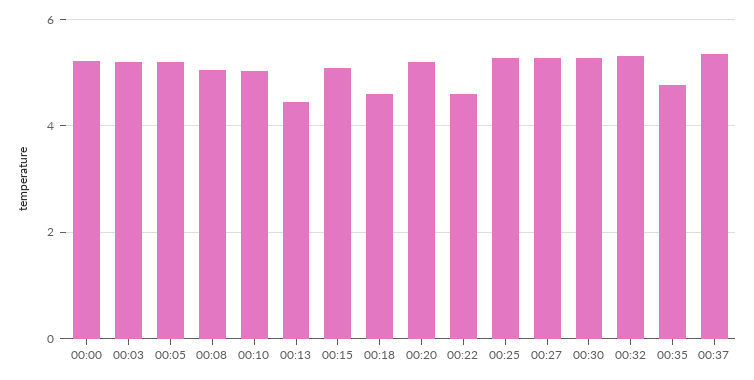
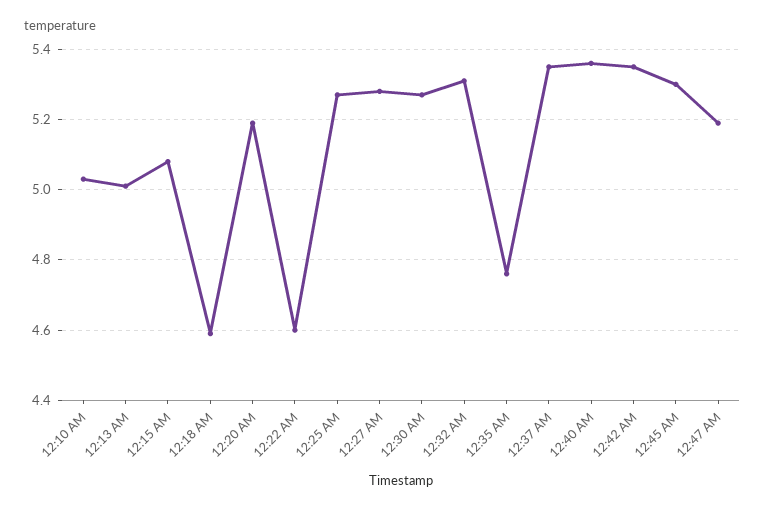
00:00: 5.2 -> none
00:03: 5.2 -> none
00:05: 5.2 -> none
00:08: 5 -> none
00:13: 4.4 -> 5
12:40 AM: none -> 5.35
12:42 AM: none -> 5.35
12:45 AM: none -> 5.3
12:47 AM: none -> 5.2

